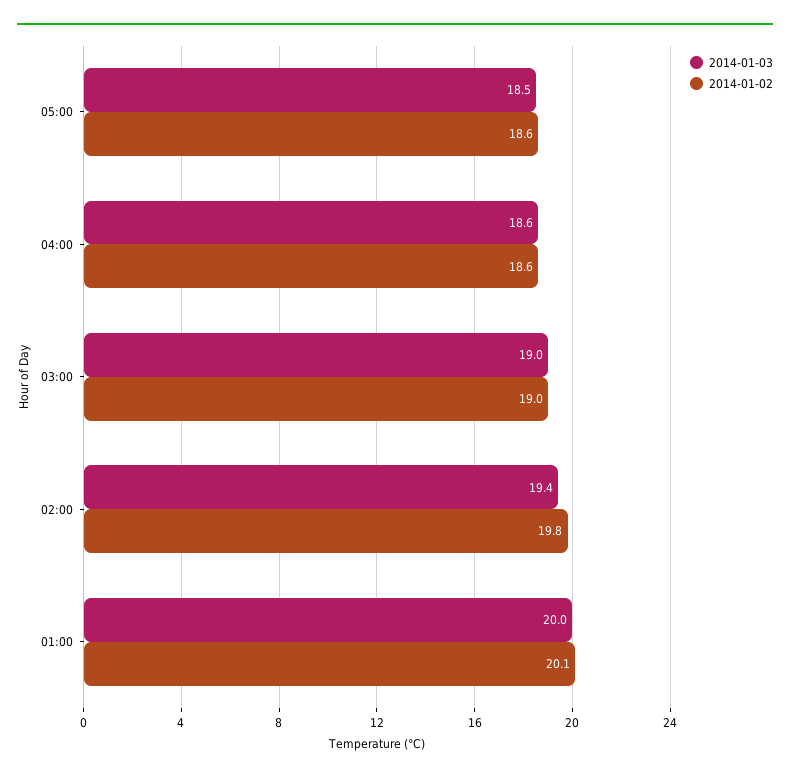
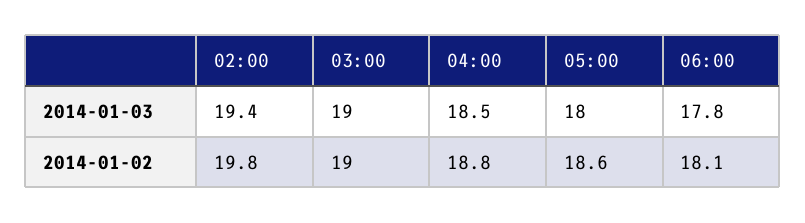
2014-01-03, 05:00: 18.5 -> 18
2014-01-03, 04:00: 18.6 -> 18.5
2014-01-02, 04:00: 18.6 -> 18.8
2014-01-03, 01:00: 20 -> none
2014-01-02, 01:00: 20.1 -> none
2014-01-03, 06:00: none -> 17.8
2014-01-02, 06:00: none -> 18.1

